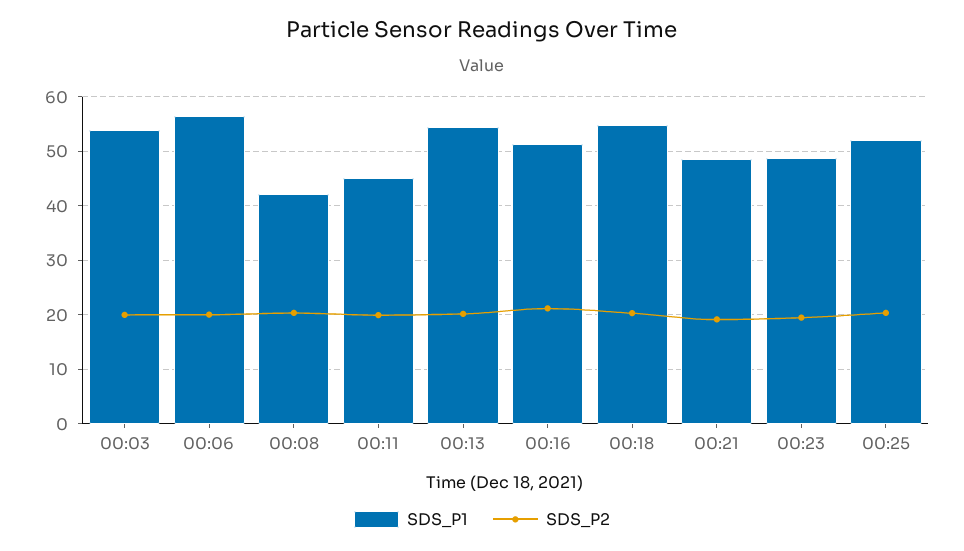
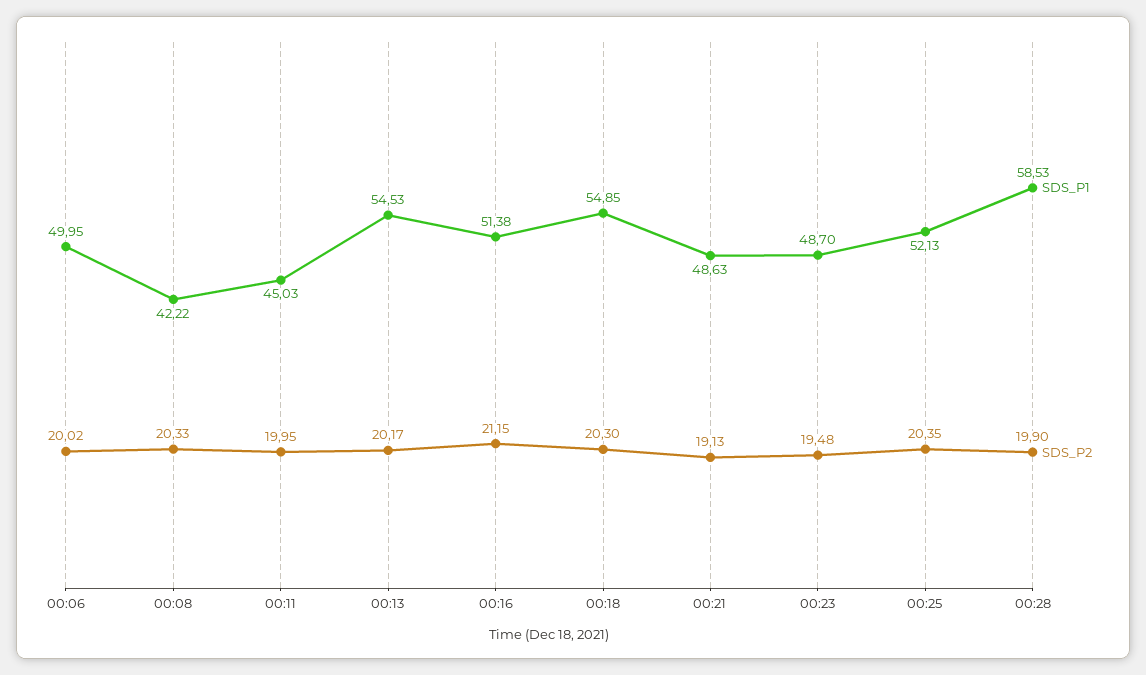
SDS_P1, 00:03: 54 -> none
SDS_P2, 00:03: 20 -> none
SDS_P1, 00:06: 56 -> 49.95
SDS_P1, 00:28: none -> 58.53
SDS_P2, 00:28: none -> 19.9

